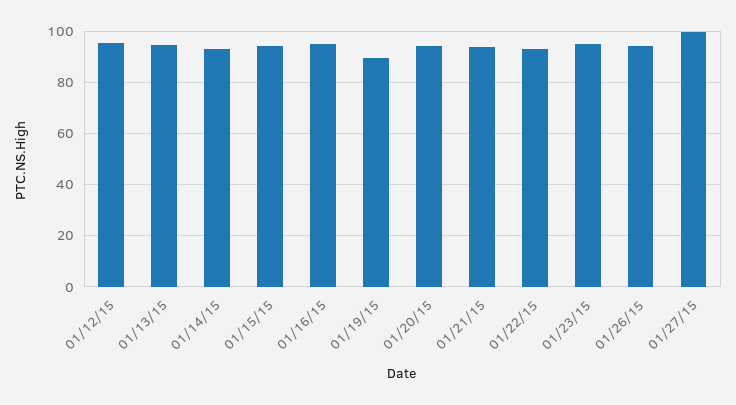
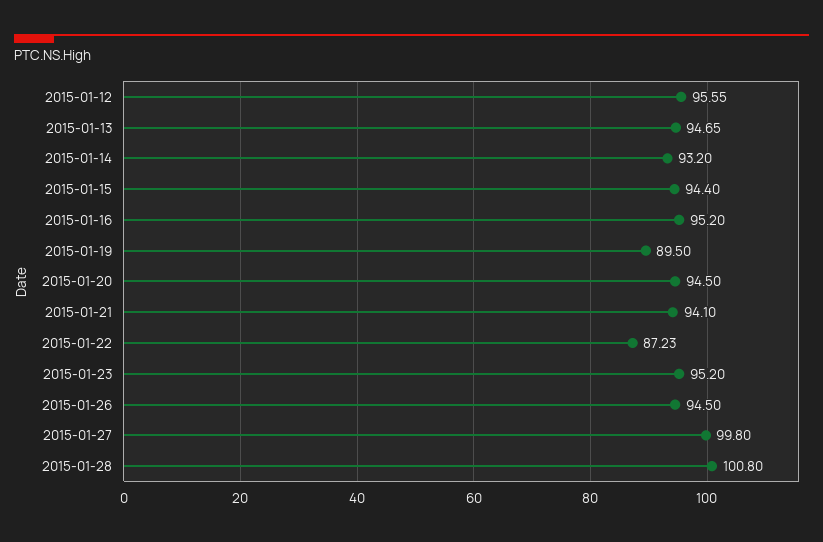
01/22/15: 92.5 -> 87.23
2015-01-28: none -> 100.8

